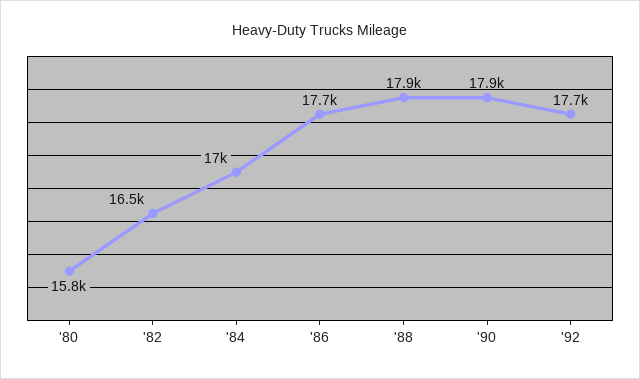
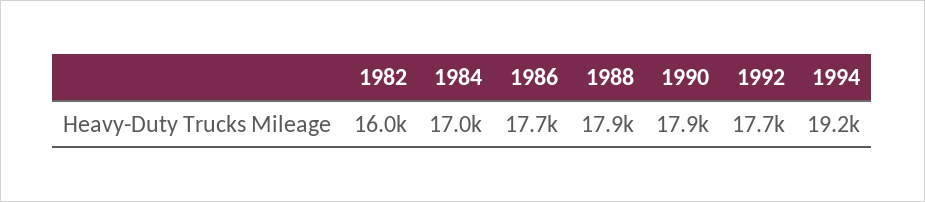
'80: 15800 -> none
'82: 16500 -> 16000
1994: none -> 19200

